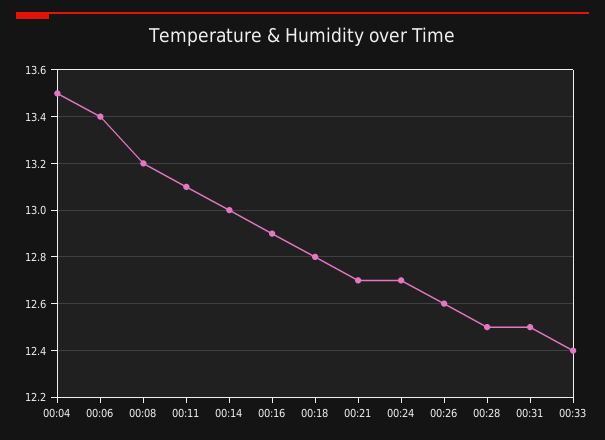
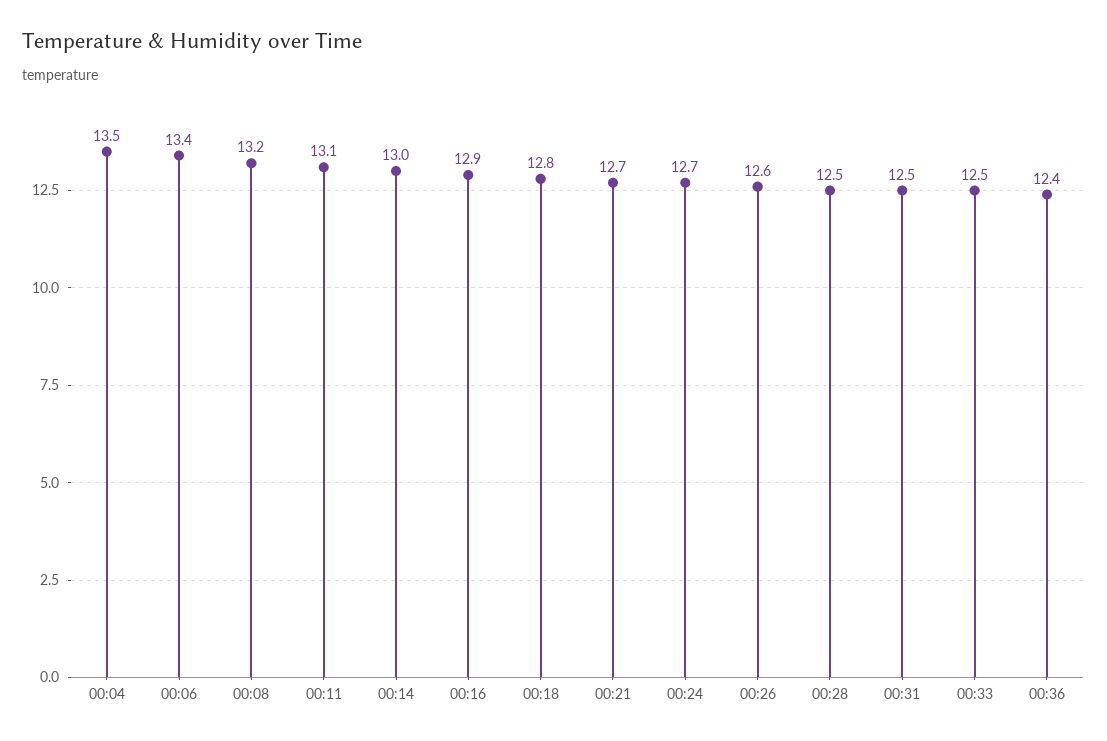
00:33: 12.4 -> 12.5
00:36: none -> 12.4

